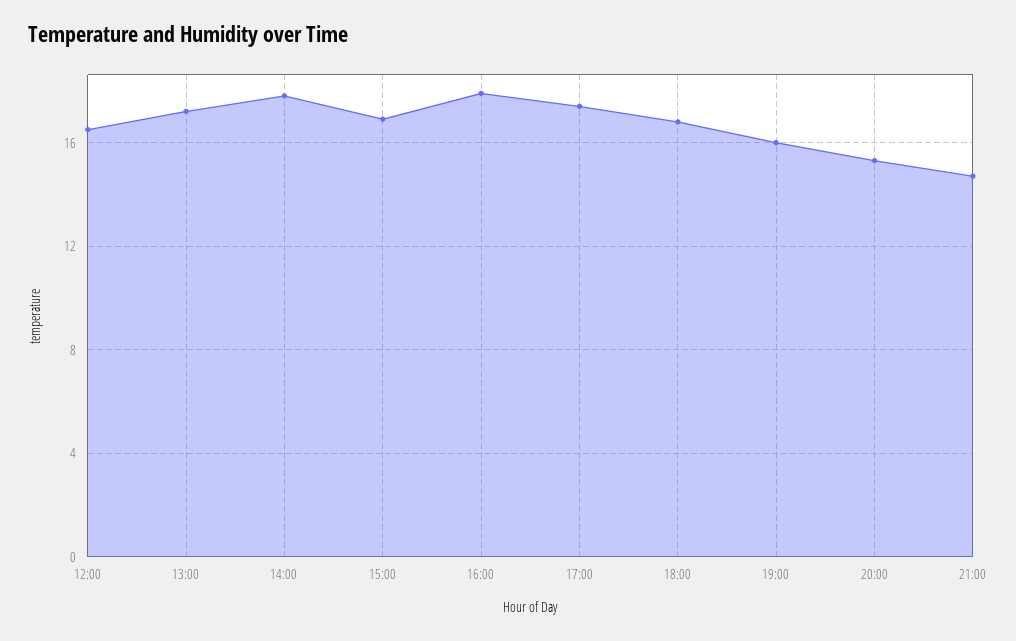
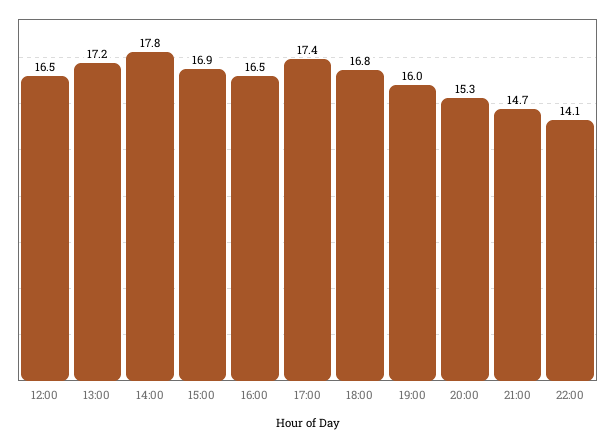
16:00: 18 -> 16.5
22:00: none -> 14.1

